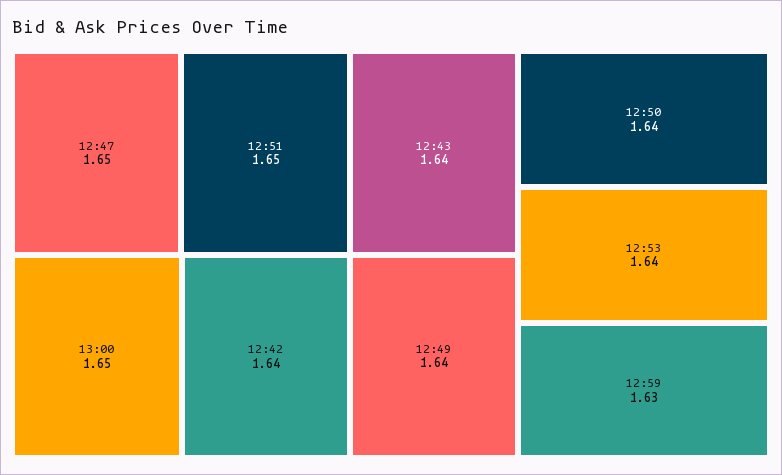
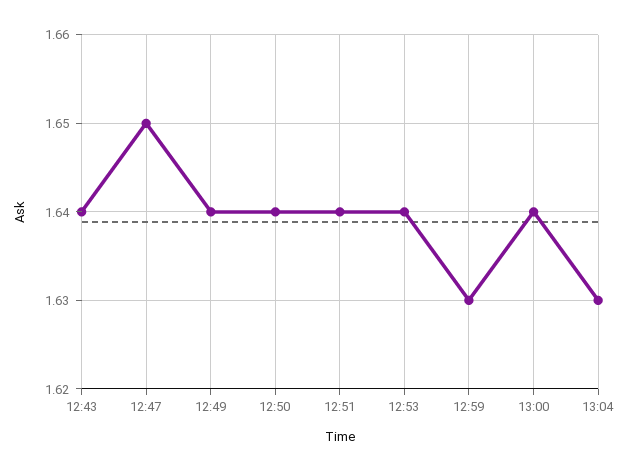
12:51: 1.65 -> 1.64
13:00: 1.65 -> 1.64
12:42: 1.64 -> none
13:04: none -> 1.63

